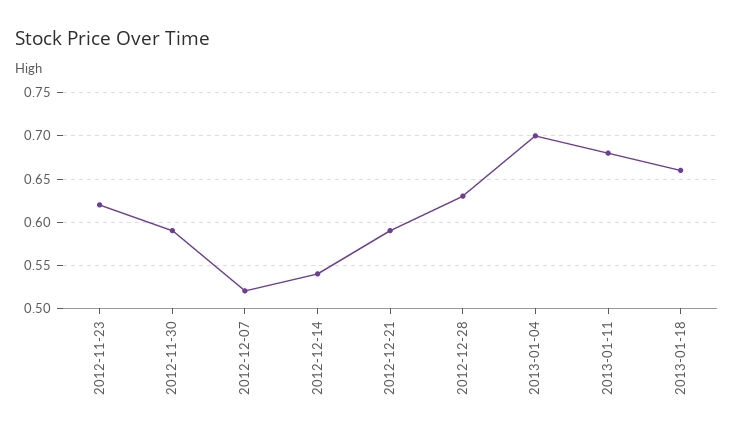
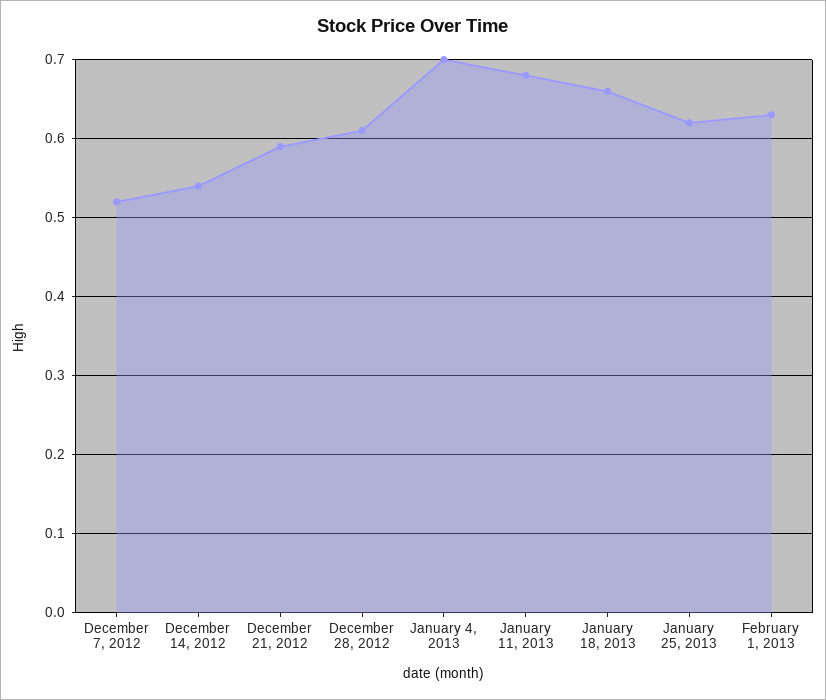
2012-11-23: 0.62 -> none
2012-11-30: 0.59 -> none
2012-12-28: 0.63 -> 0.61
January 25, 2013: none -> 0.62
February 1, 2013: none -> 0.63

